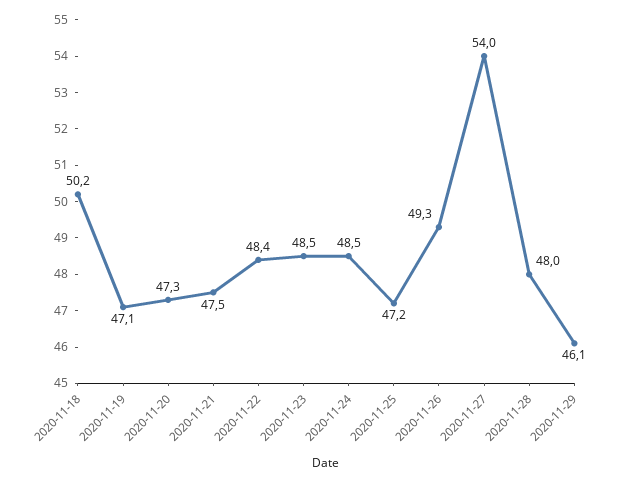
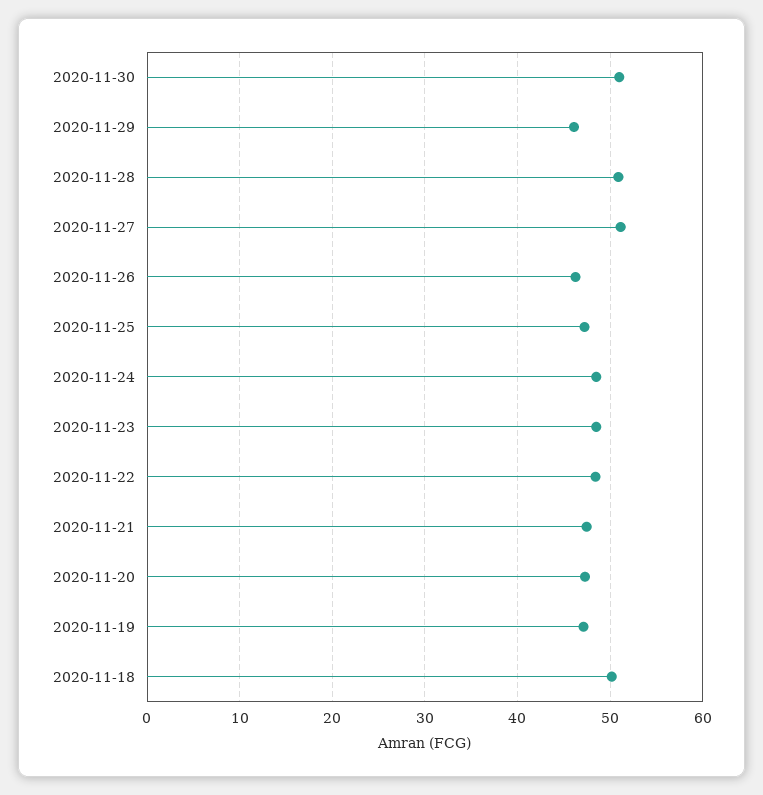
2020-11-26: 49.3 -> 46
2020-11-27: 54 -> 51
2020-11-28: 48 -> 51
2020-11-30: none -> 51

